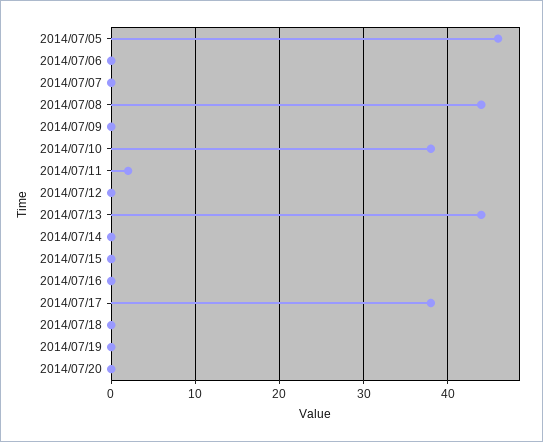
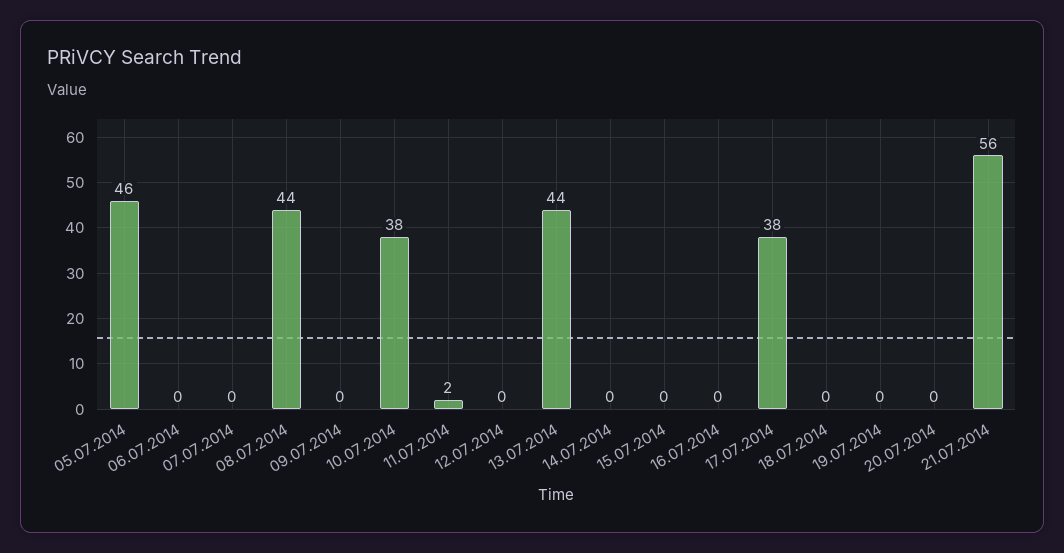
21.07.2014: none -> 56

